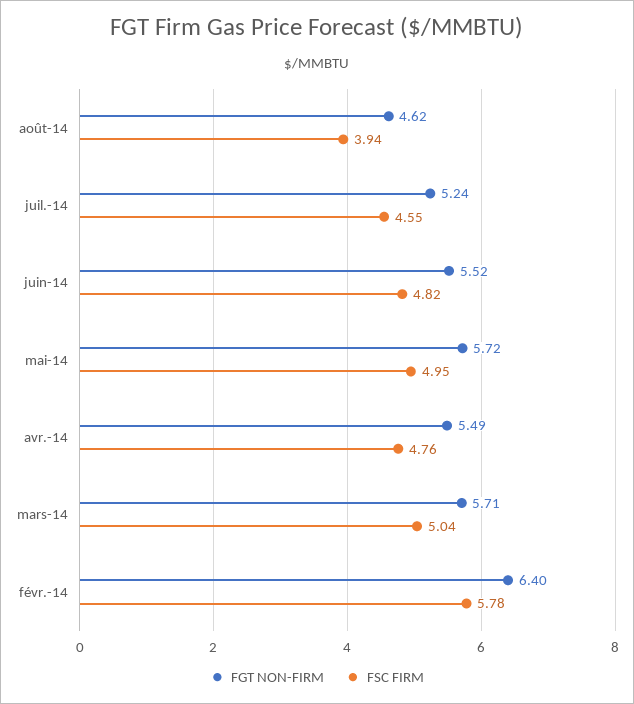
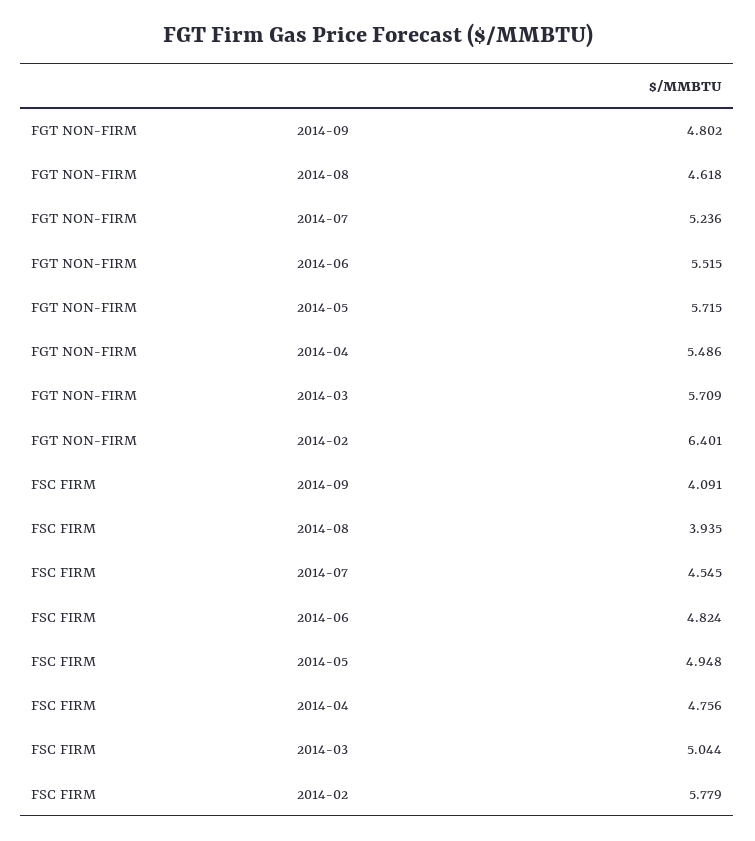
FGT NON-FIRM, 2014-09: none -> 4.802
FSC FIRM, 2014-09: none -> 4.091

